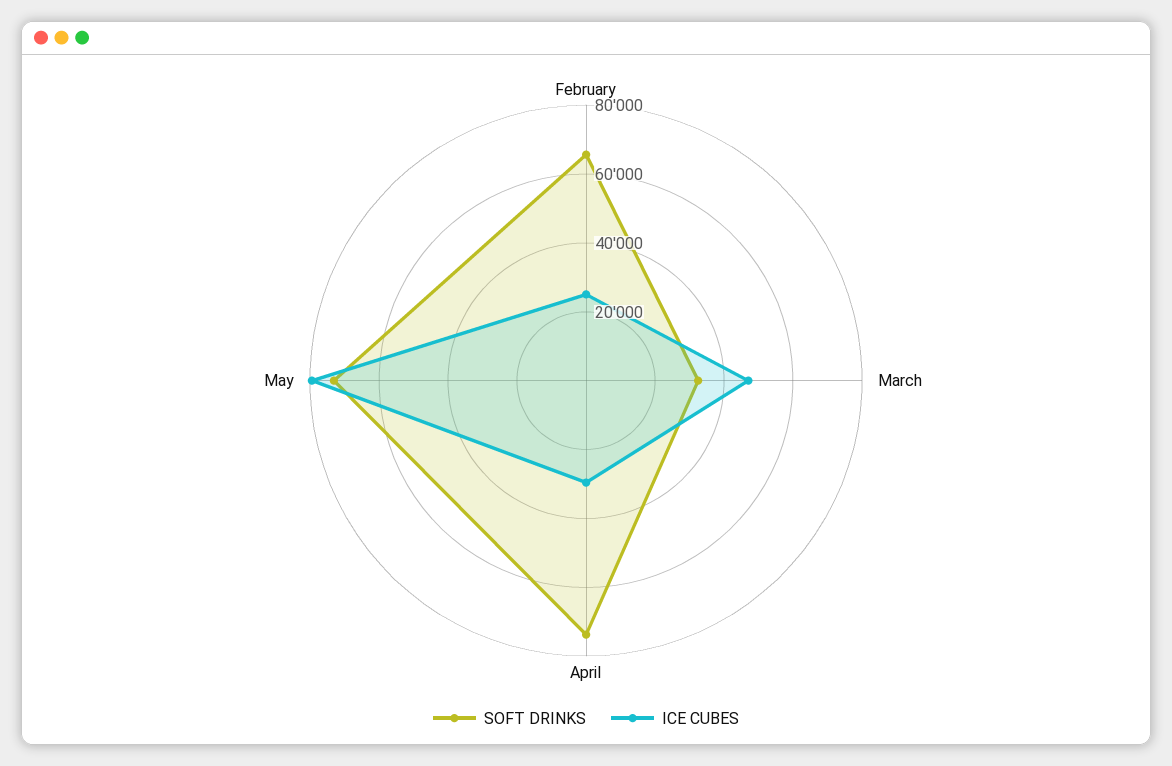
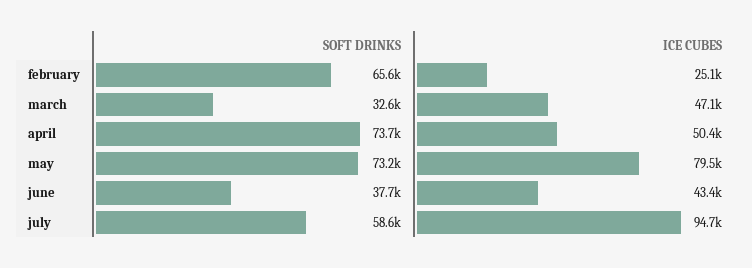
ICE CUBES, April: 30000 -> 50400
SOFT DRINKS, june: none -> 37700
ICE CUBES, june: none -> 43400
SOFT DRINKS, july: none -> 58600
ICE CUBES, july: none -> 94700

